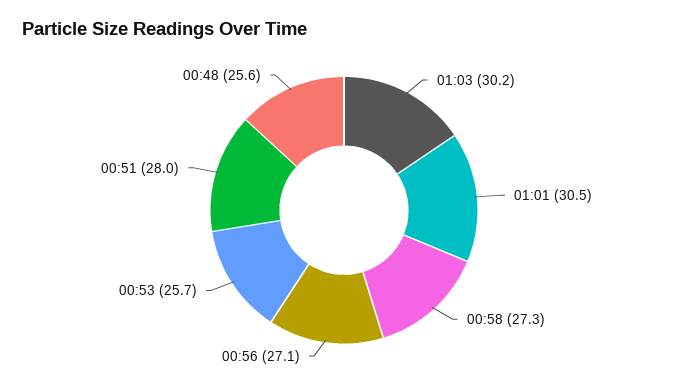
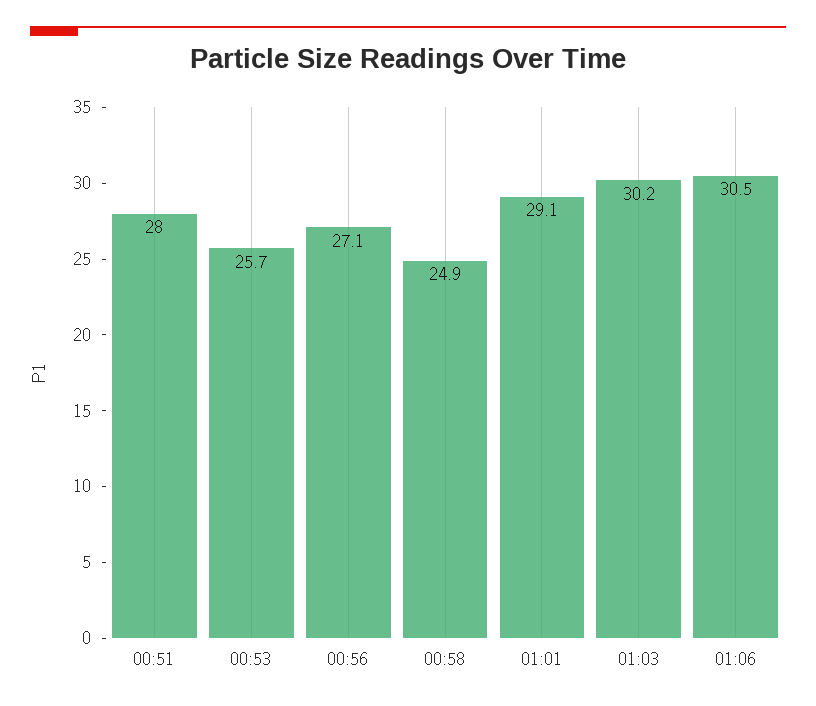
01:01: 30.5 -> 29.1
00:58: 27.3 -> 24.9
00:48: 25.6 -> none
01:06: none -> 30.5

